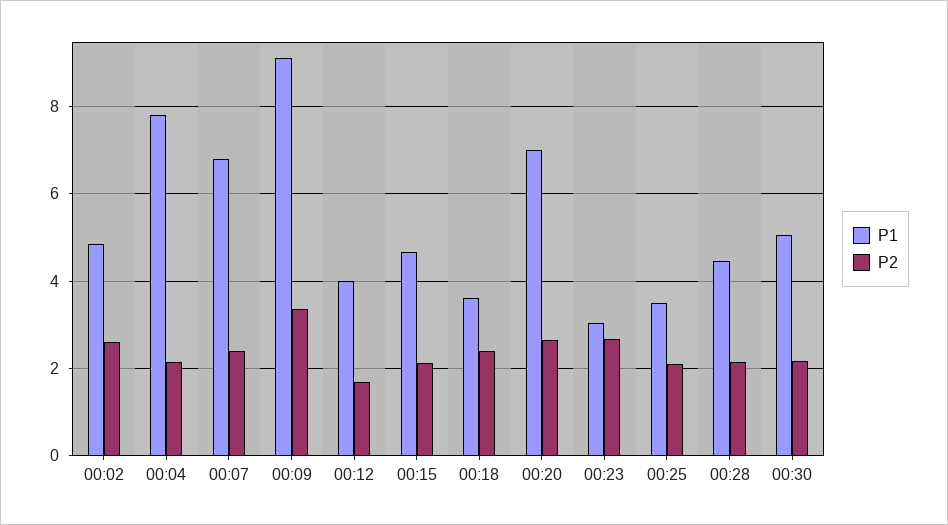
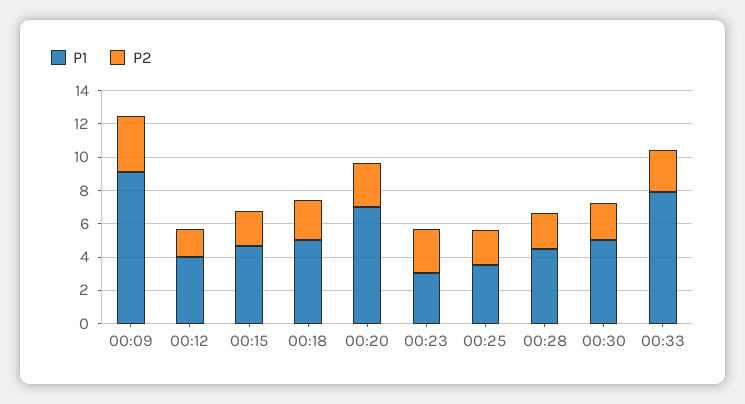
P1, 00:02: 4.8 -> none
P2, 00:02: 2.6 -> none
P1, 00:04: 7.8 -> none
P2, 00:04: 2.2 -> none
P1, 00:07: 6.8 -> none
P2, 00:07: 2.4 -> none
P1, 00:18: 3.6 -> 5
P1, 00:33: none -> 8
P2, 00:33: none -> 2.5

